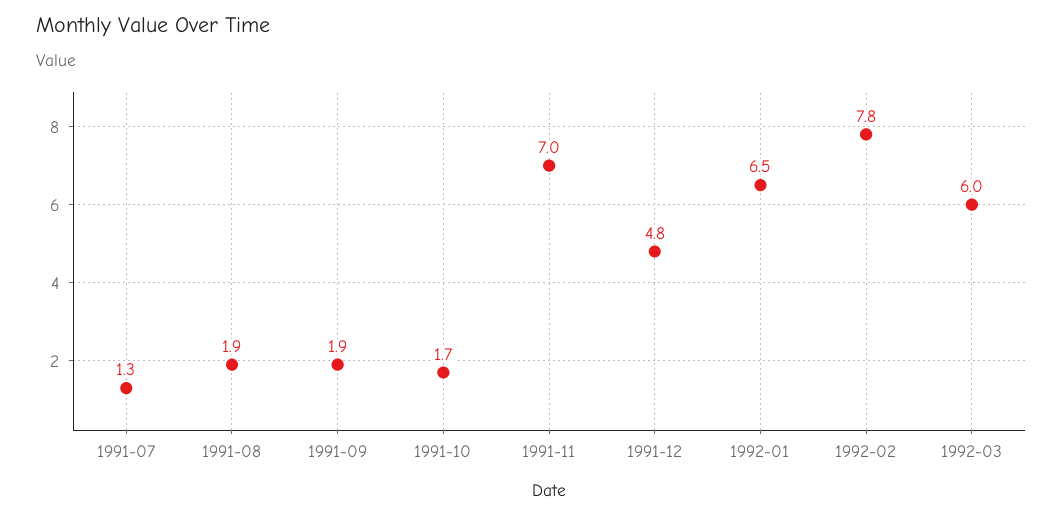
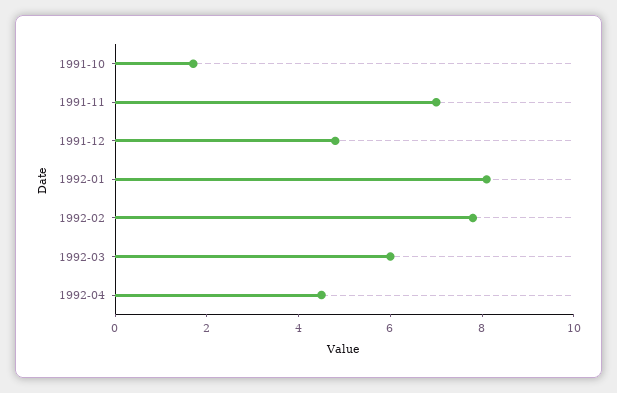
1991-07: 1.3 -> none
1991-08: 1.9 -> none
1991-09: 1.9 -> none
1992-01: 6.5 -> 8
1992-04: none -> 4.5

